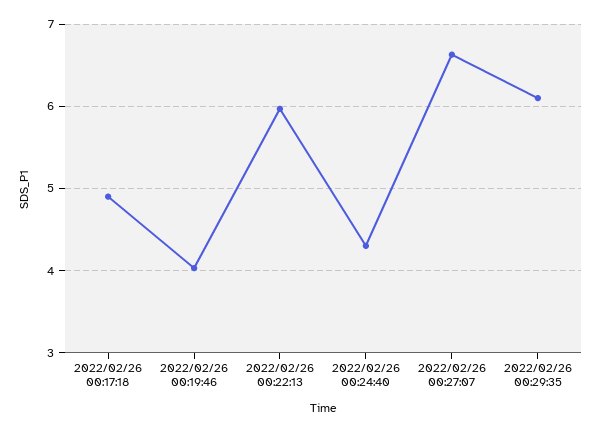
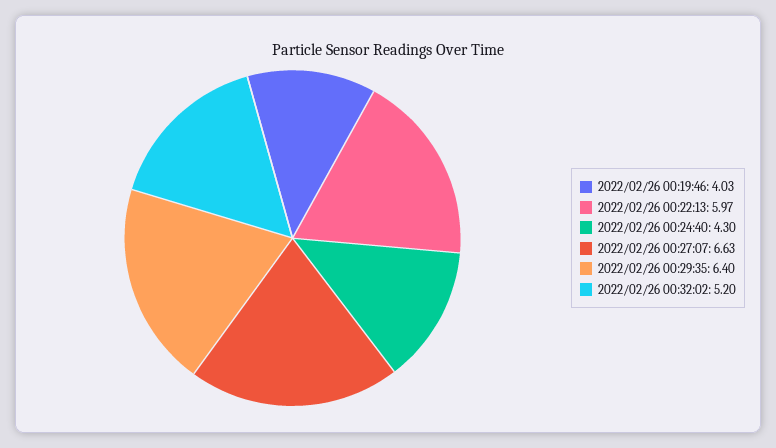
2022/02/26 00:17:18: 4.9 -> none
2022/02/26 00:29:35: 6.1 -> 6.4
2022/02/26 00:32:02: none -> 5.2

